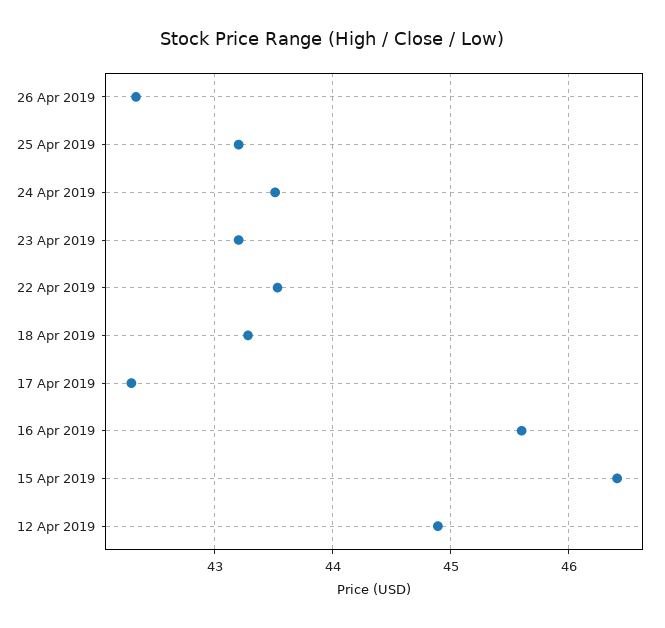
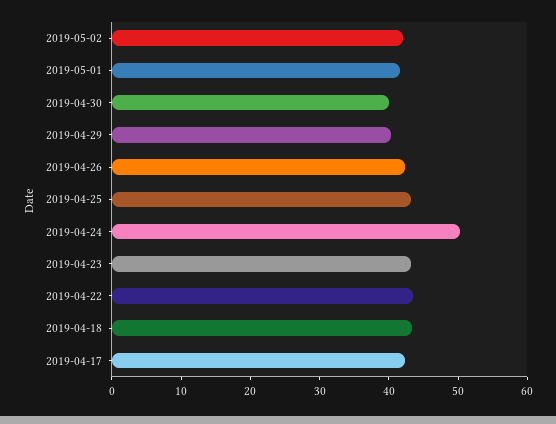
24 Apr 2019: 43.5 -> 50
16 Apr 2019: 45.6 -> none
15 Apr 2019: 46.4 -> none
12 Apr 2019: 44.9 -> none
2019-05-02: none -> 42
2019-05-01: none -> 42
2019-04-30: none -> 40
2019-04-29: none -> 40

